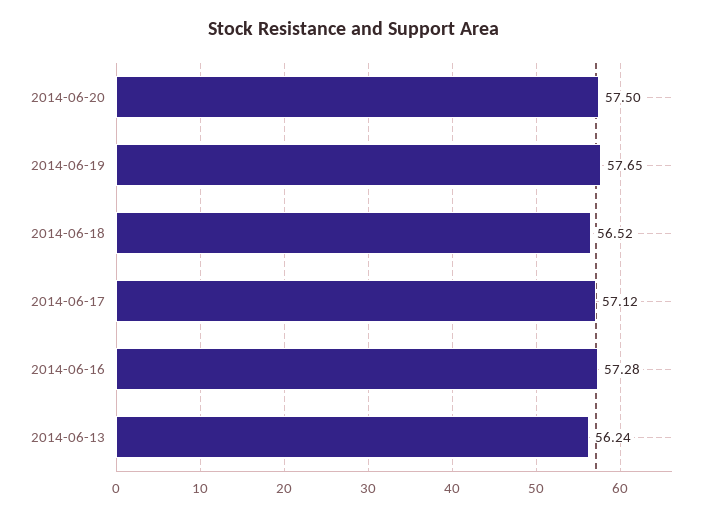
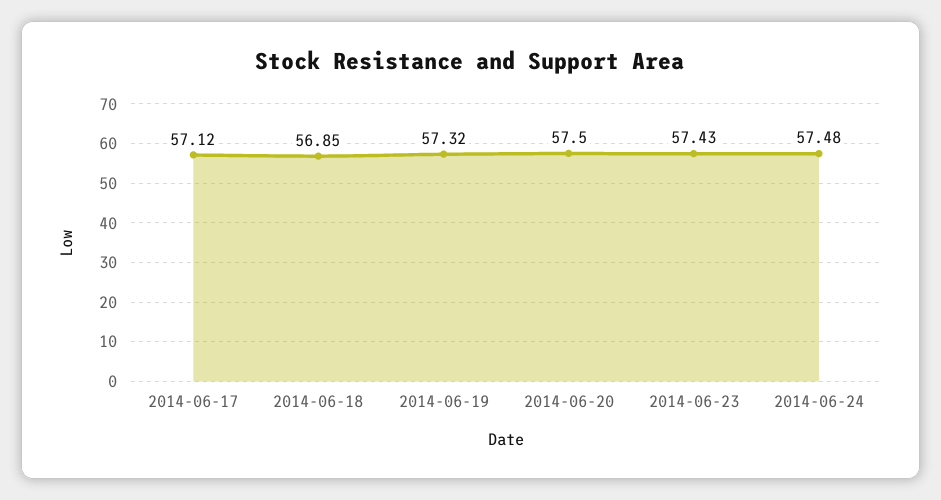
2014-06-19: 57.65 -> 57.32
2014-06-18: 56.52 -> 56.85
2014-06-16: 57.28 -> none
2014-06-13: 56.24 -> none
2014-06-23: none -> 57.43
2014-06-24: none -> 57.48

